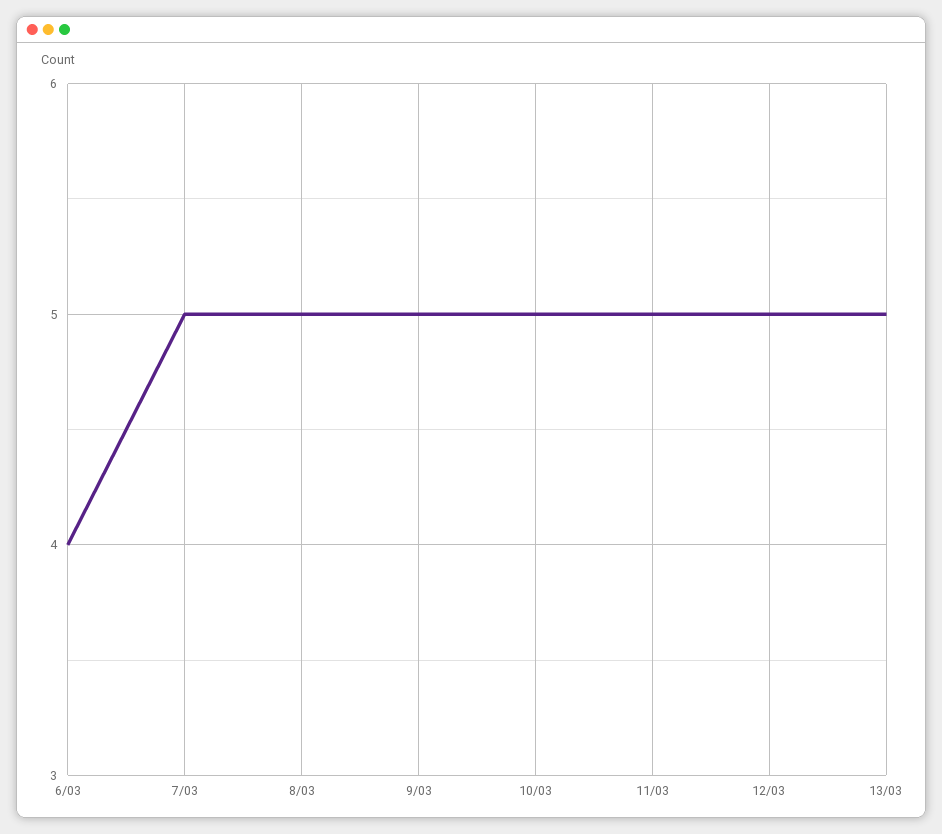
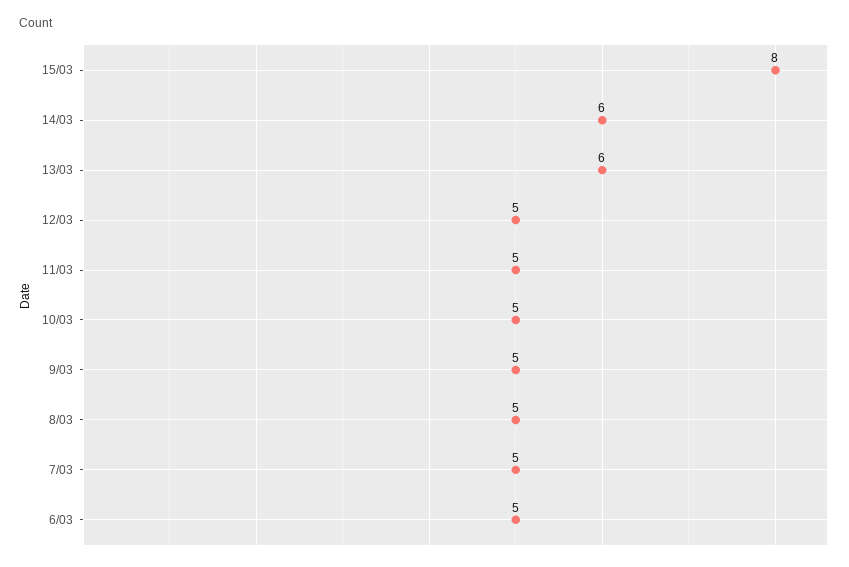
6/03: 4 -> 5
13/03: 5 -> 6
15/03: none -> 8
14/03: none -> 6

